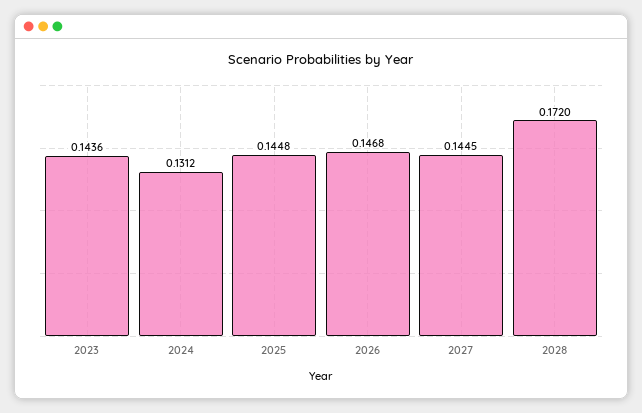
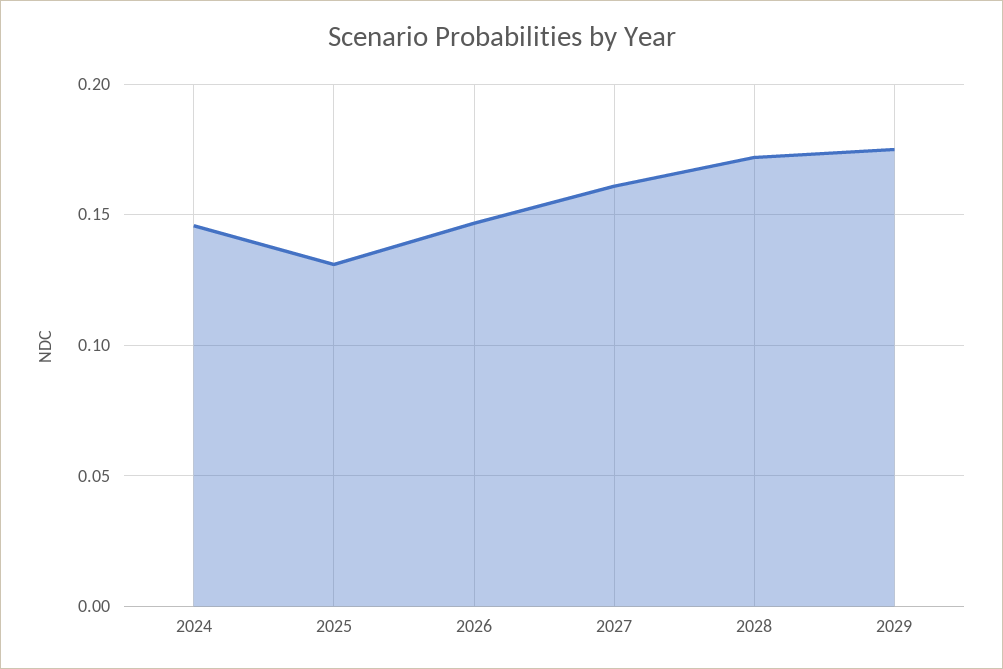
2023: 0.1436 -> none
2024: 0.1312 -> 0.145
2025: 0.1448 -> 0.13
2027: 0.1445 -> 0.16
2029: none -> 0.175

